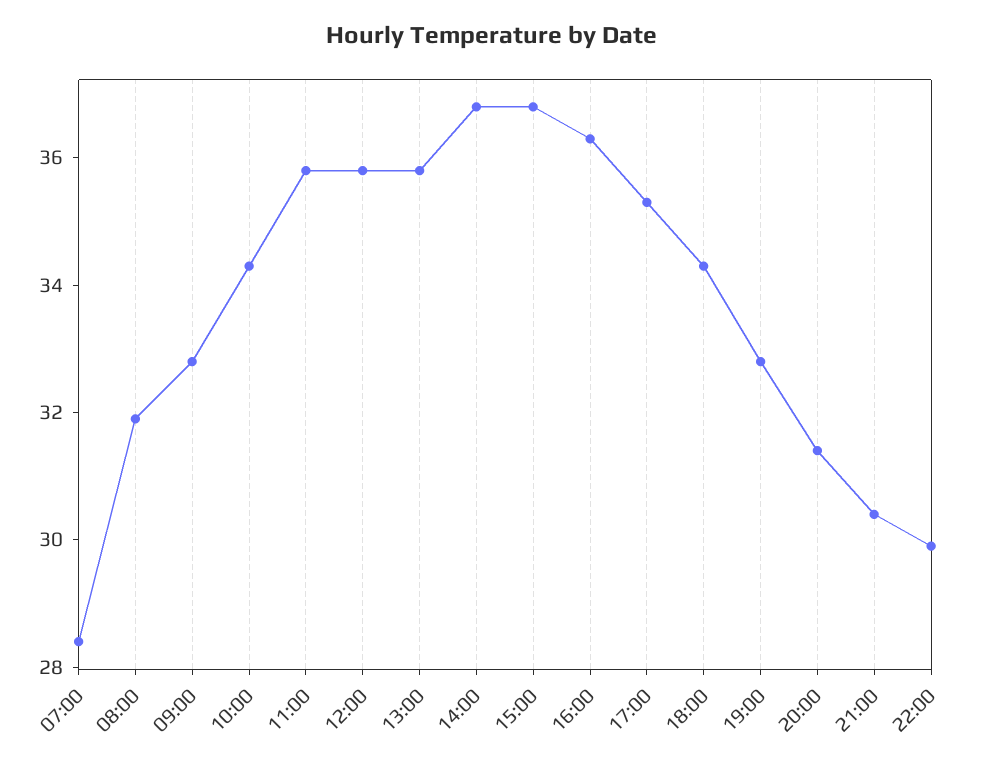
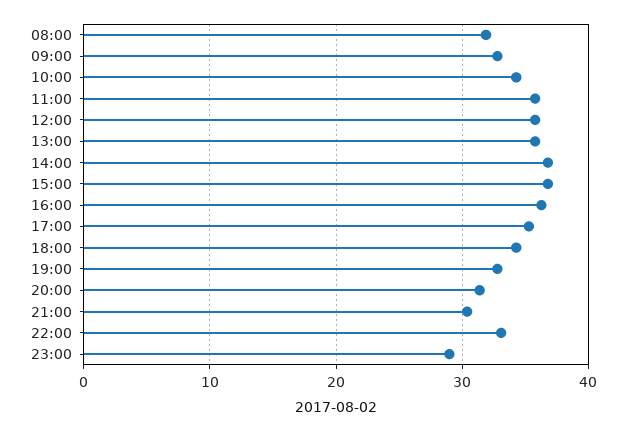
07:00: 28.5 -> none
22:00: 30 -> 33
23:00: none -> 29

